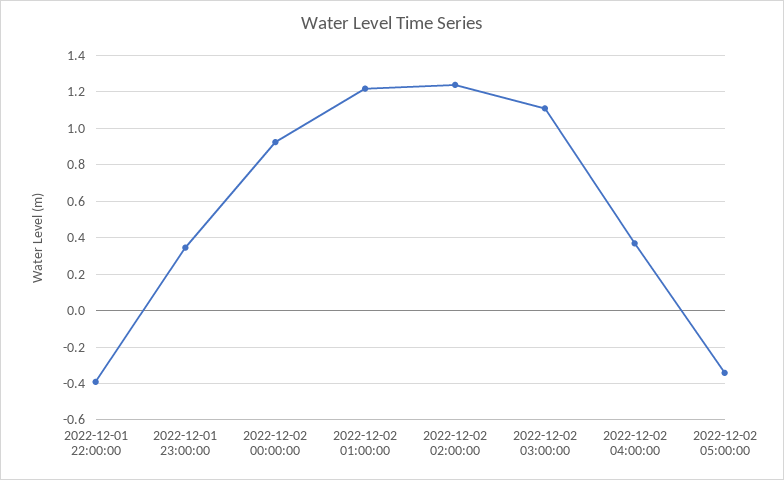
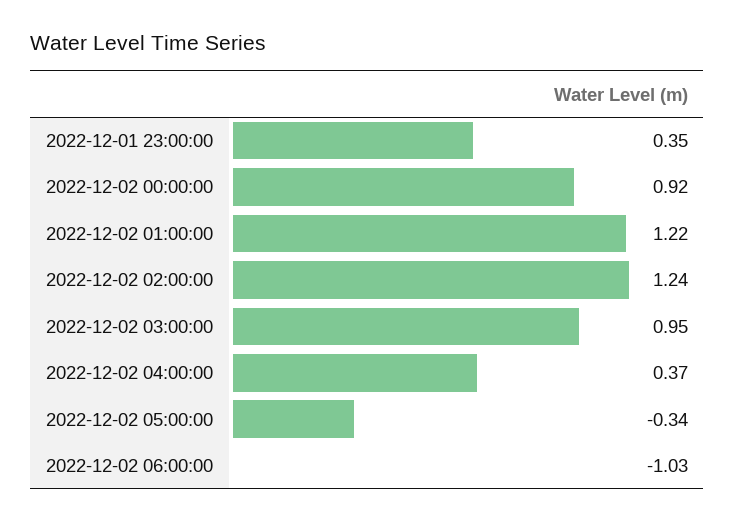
2022-12-01 22:00:00: -0.4 -> none
2022-12-02 03:00:00: 1.1 -> 0.95
2022-12-02 06:00:00: none -> -1.03

